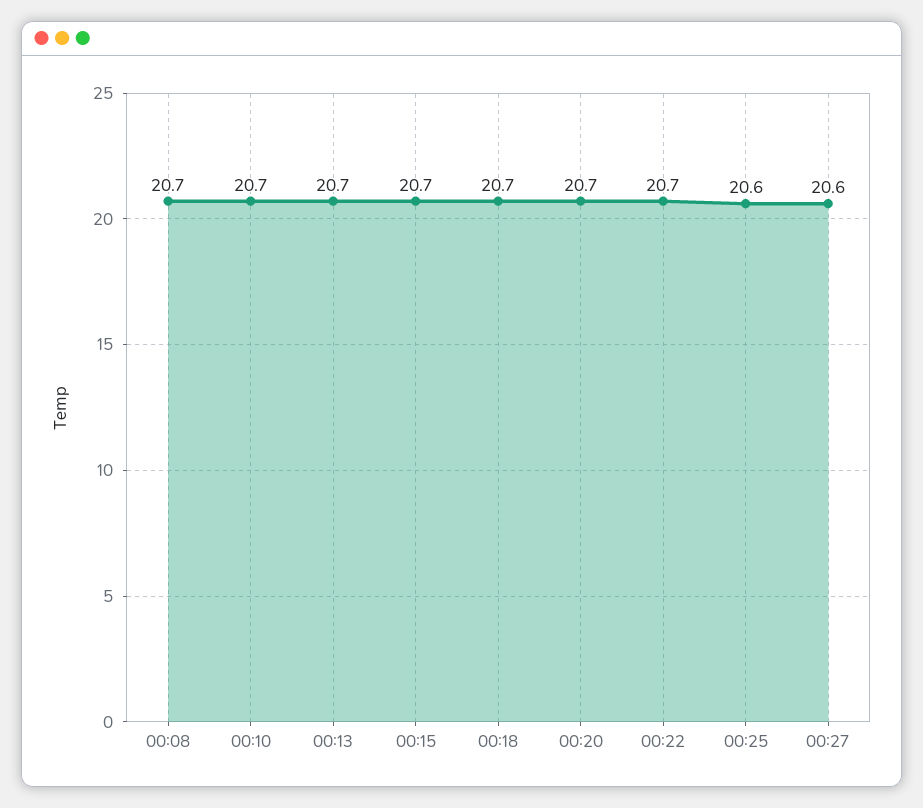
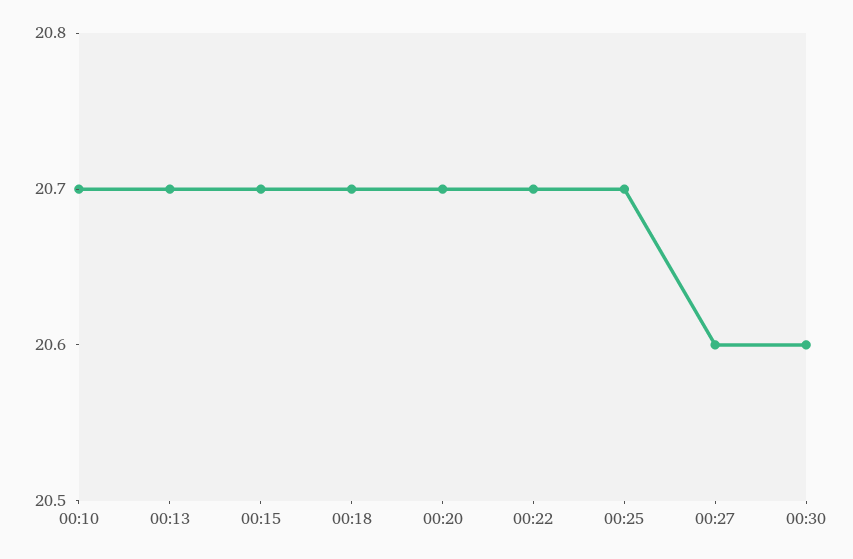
00:08: 20.7 -> none
00:25: 20.6 -> 20.7
00:30: none -> 20.6

